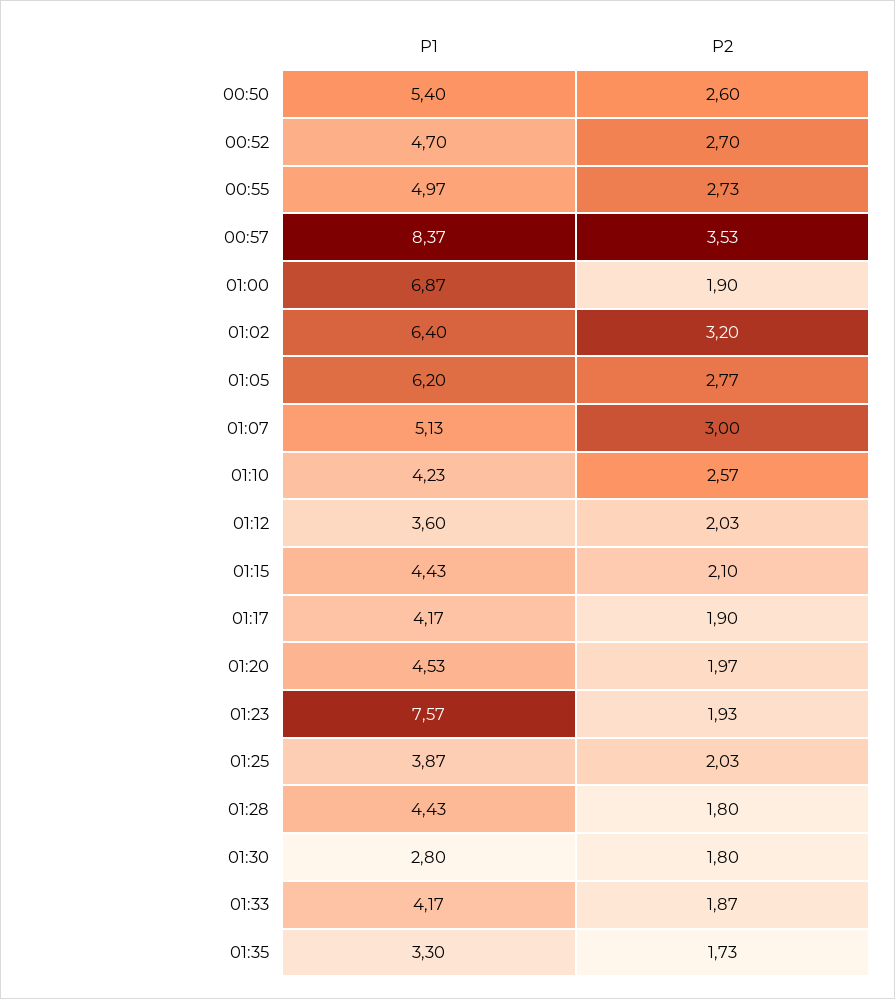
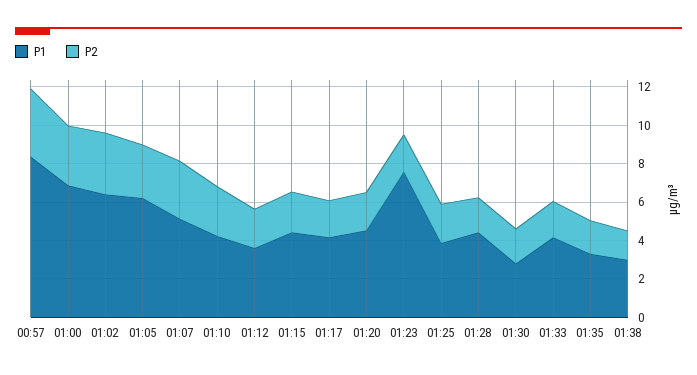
P1, 00:50: 5.4 -> none
P2, 00:50: 2.6 -> none
P1, 00:52: 4.7 -> none
P2, 00:52: 2.7 -> none
P1, 00:55: 4.97 -> none
P2, 00:55: 2.73 -> none
P2, 01:00: 1.9 -> 3
P1, 01:38: none -> 3
P2, 01:38: none -> 1.5

